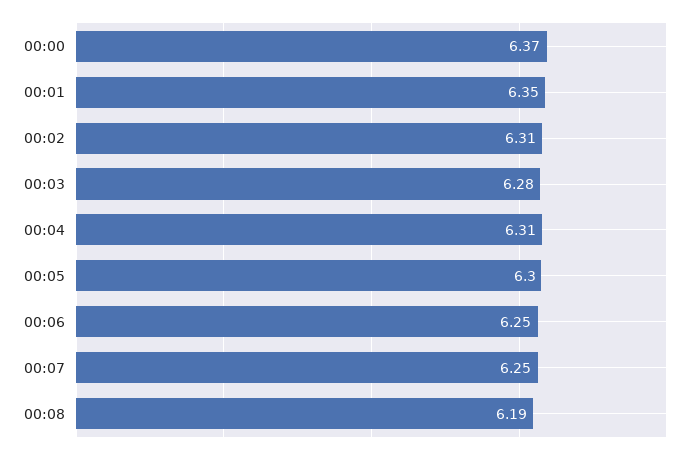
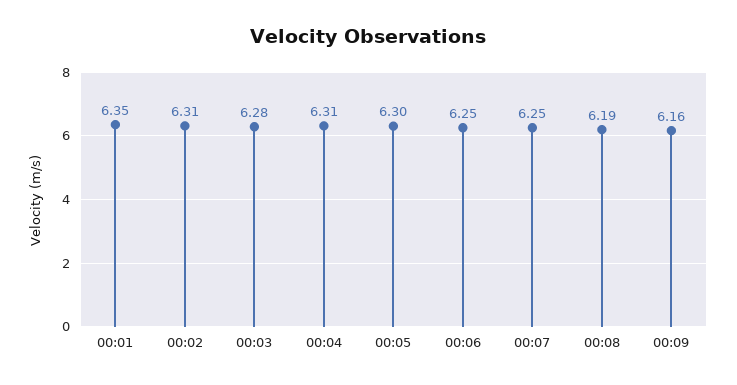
00:00: 6.37 -> none
00:09: none -> 6.16

